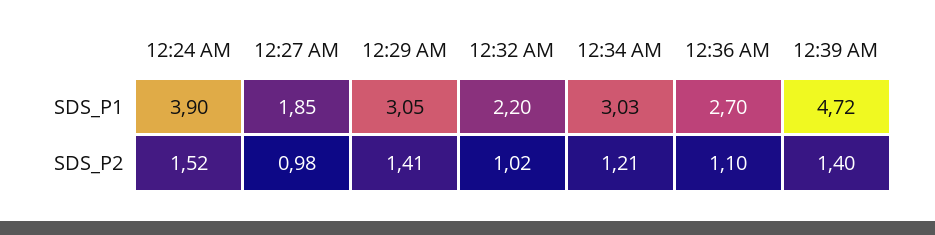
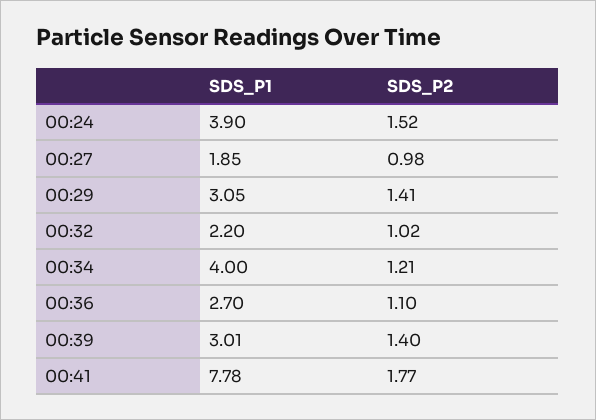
12:34 AM, SDS_P1: 3.03 -> 4
12:39 AM, SDS_P1: 4.72 -> 3.01
00:41, SDS_P1: none -> 7.78
00:41, SDS_P2: none -> 1.77

